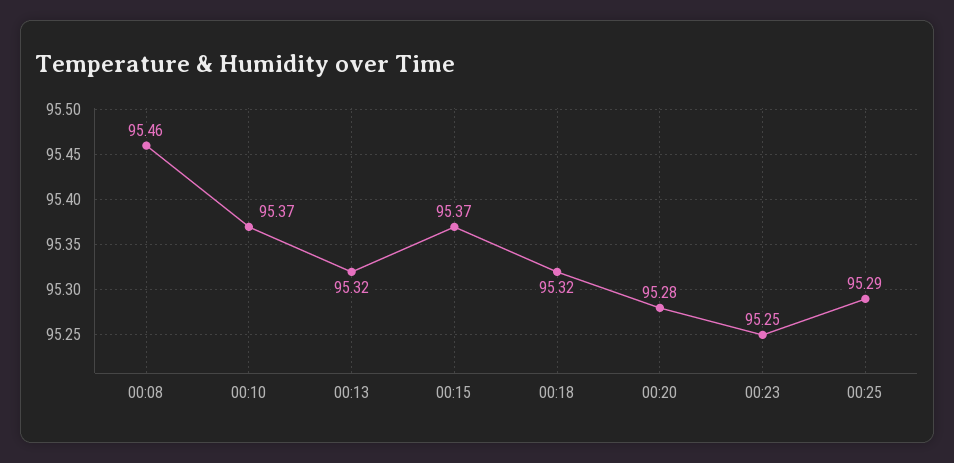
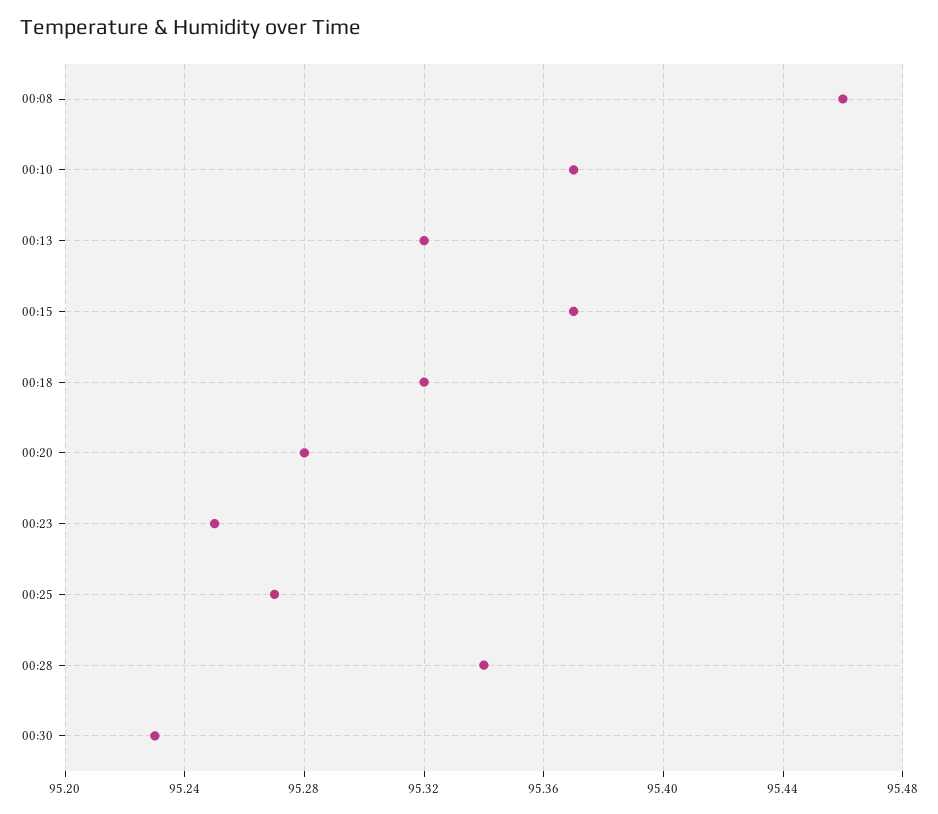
00:25: 95.29 -> 95.27
00:28: none -> 95.34
00:30: none -> 95.23

